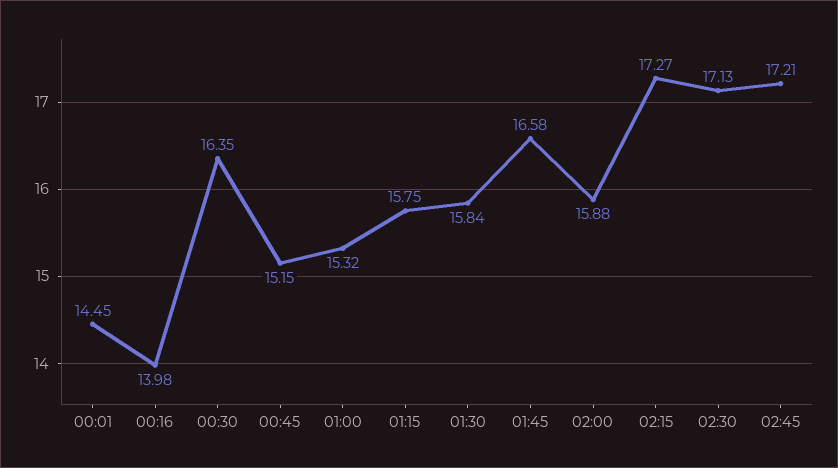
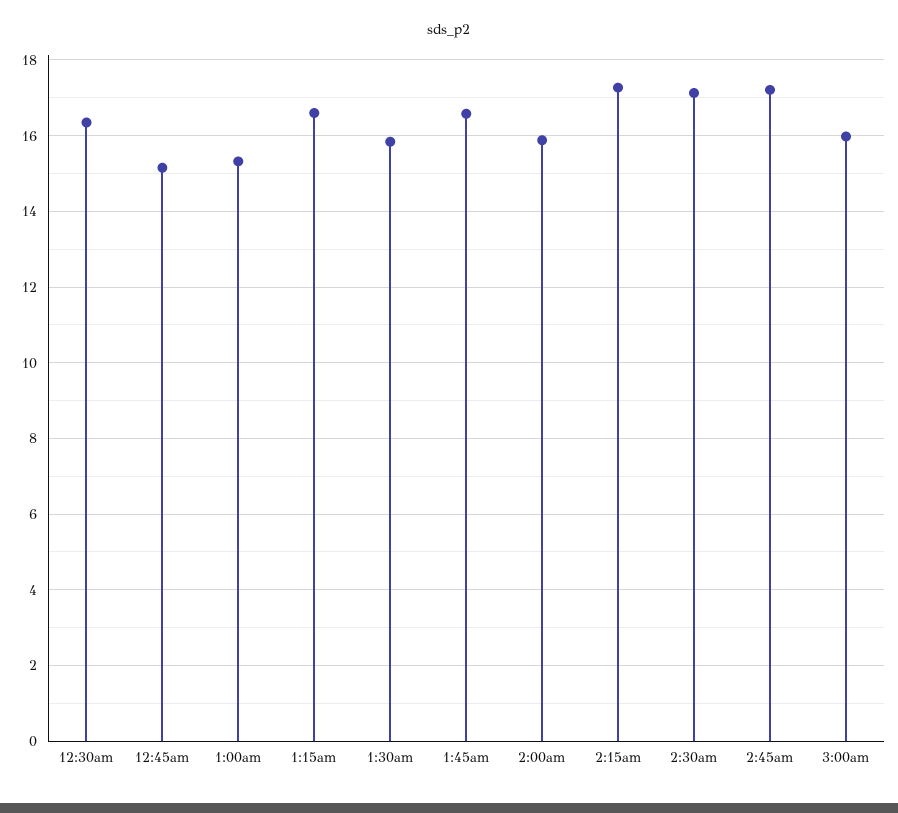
00:01: 14.45 -> none
00:16: 13.98 -> none
01:15: 15.75 -> 16.6
3:00am: none -> 16

